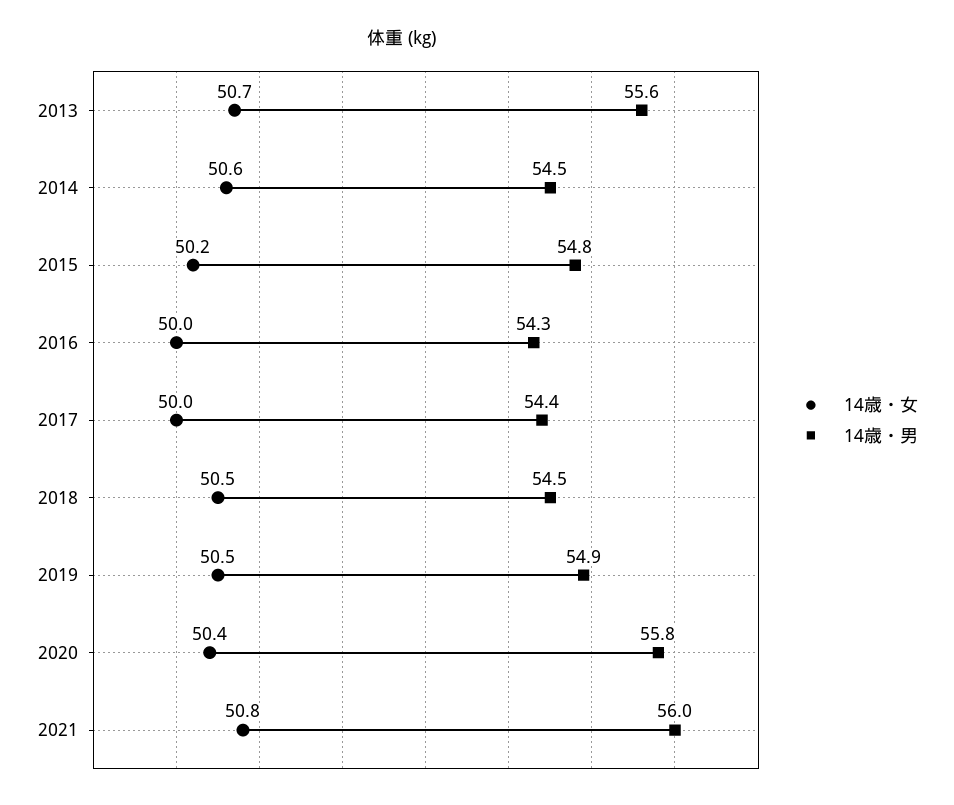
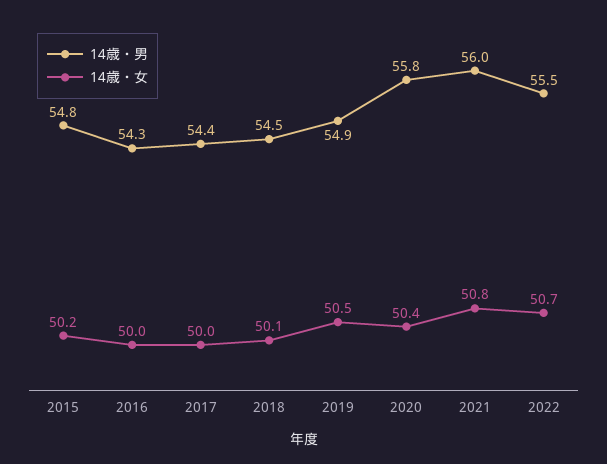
14歳・女, 2013: 50.7 -> none
14歳・男, 2013: 55.6 -> none
14歳・女, 2014: 50.6 -> none
14歳・男, 2014: 54.5 -> none
14歳・女, 2018: 50.5 -> 50.1
14歳・男, 2022: none -> 55.5
14歳・女, 2022: none -> 50.7

